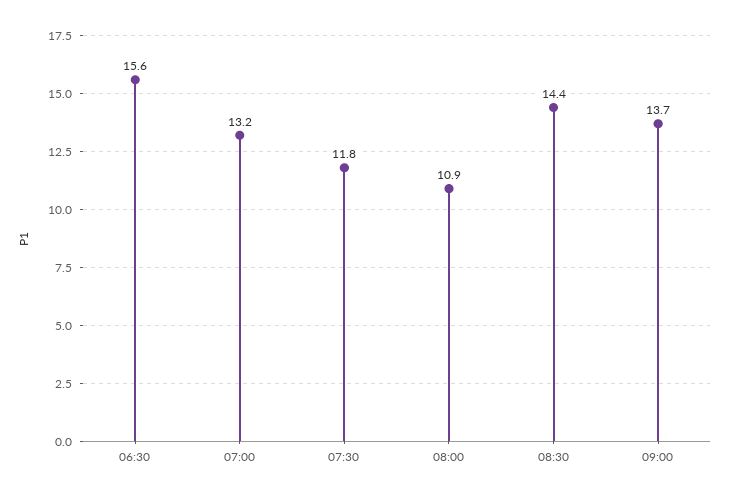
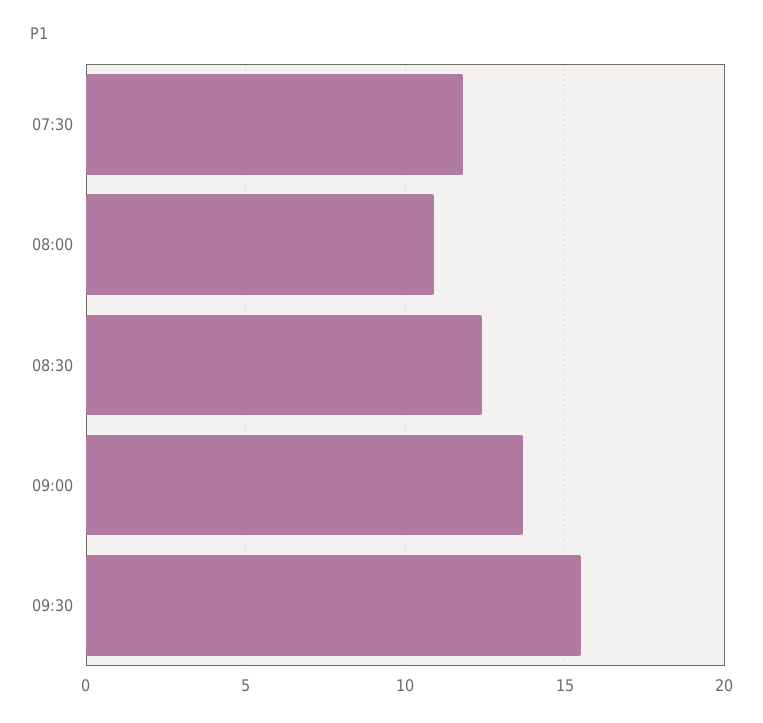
06:30: 15.6 -> none
07:00: 13.2 -> none
08:30: 14.4 -> 12.5
09:30: none -> 15.5

